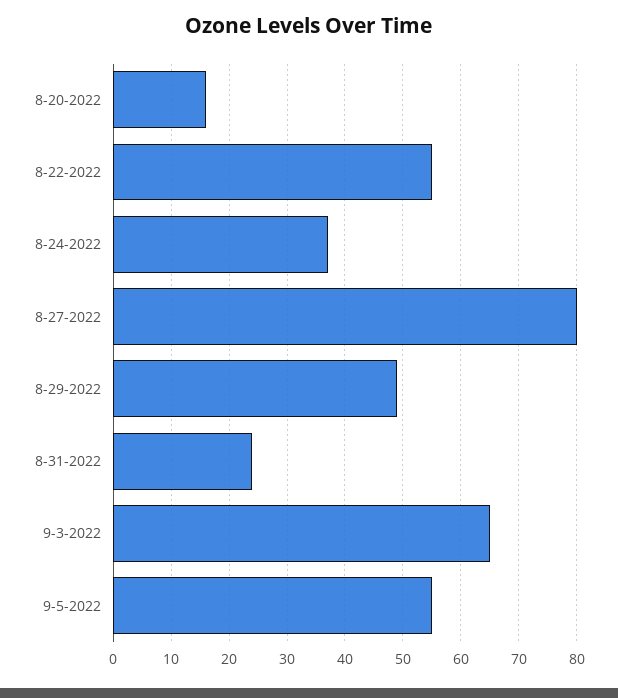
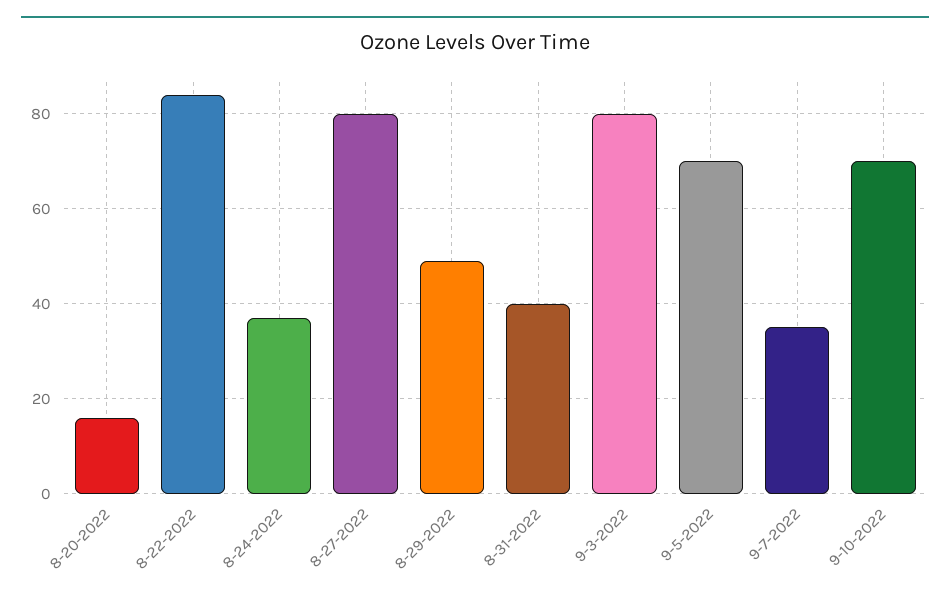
8-22-2022: 55 -> 85
8-31-2022: 25 -> 40
9-3-2022: 65 -> 80
9-5-2022: 55 -> 70
9-7-2022: none -> 35
9-10-2022: none -> 70

